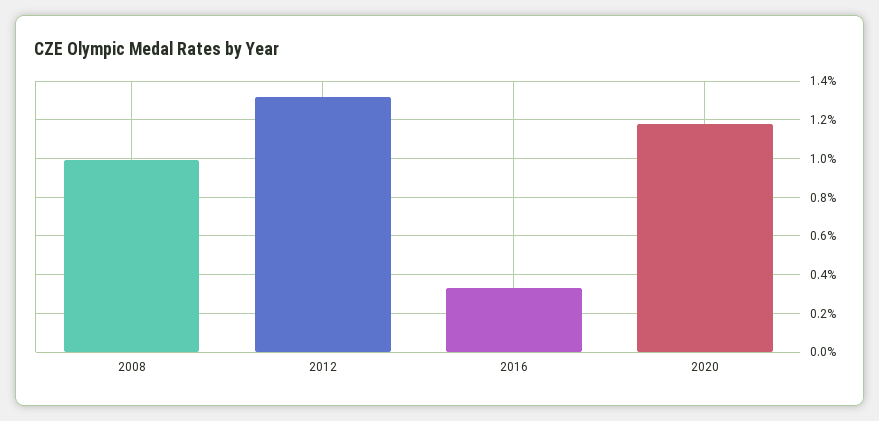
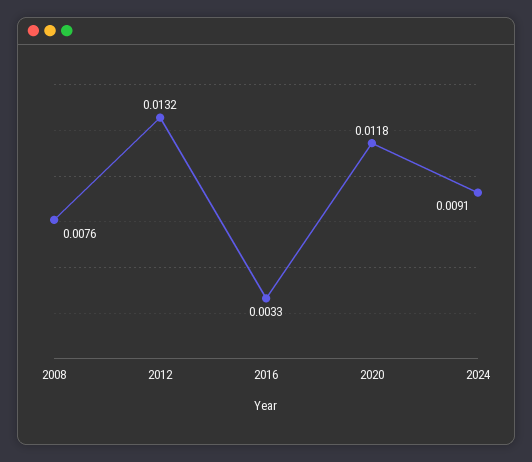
2008: 0.01 -> 0.0076
2024: none -> 0.0091

